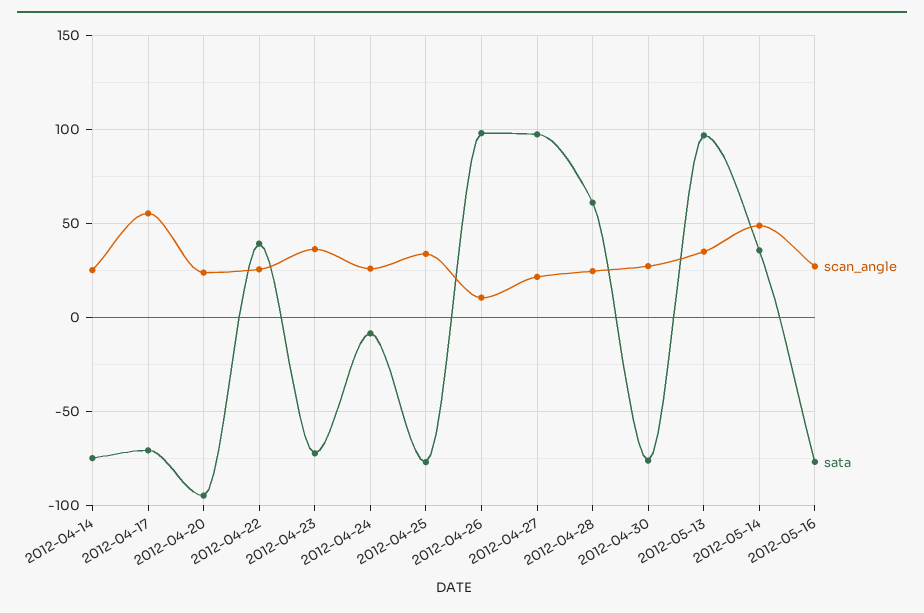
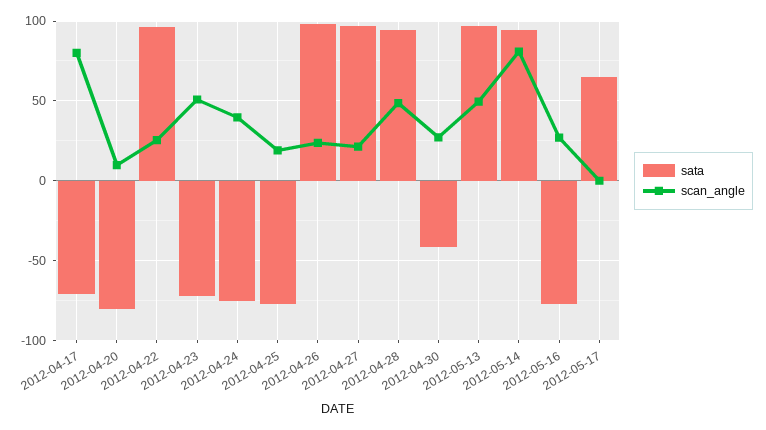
scan_angle, 2012-04-14: 25 -> none
sata, 2012-04-14: -75 -> none
scan_angle, 2012-04-17: 55 -> 80
scan_angle, 2012-04-20: 25 -> 10
sata, 2012-04-20: -95 -> -80
sata, 2012-04-22: 40 -> 95
scan_angle, 2012-04-23: 35 -> 50
scan_angle, 2012-04-24: 25 -> 40
sata, 2012-04-24: -10 -> -75
scan_angle, 2012-04-25: 35 -> 20
scan_angle, 2012-04-26: 10 -> 25
scan_angle, 2012-04-28: 25 -> 50
sata, 2012-04-28: 60 -> 95
sata, 2012-04-30: -75 -> -40
scan_angle, 2012-05-13: 35 -> 50
scan_angle, 2012-05-14: 50 -> 80
sata, 2012-05-14: 35 -> 95
sata, 2012-05-17: none -> 65
scan_angle, 2012-05-17: none -> 0

